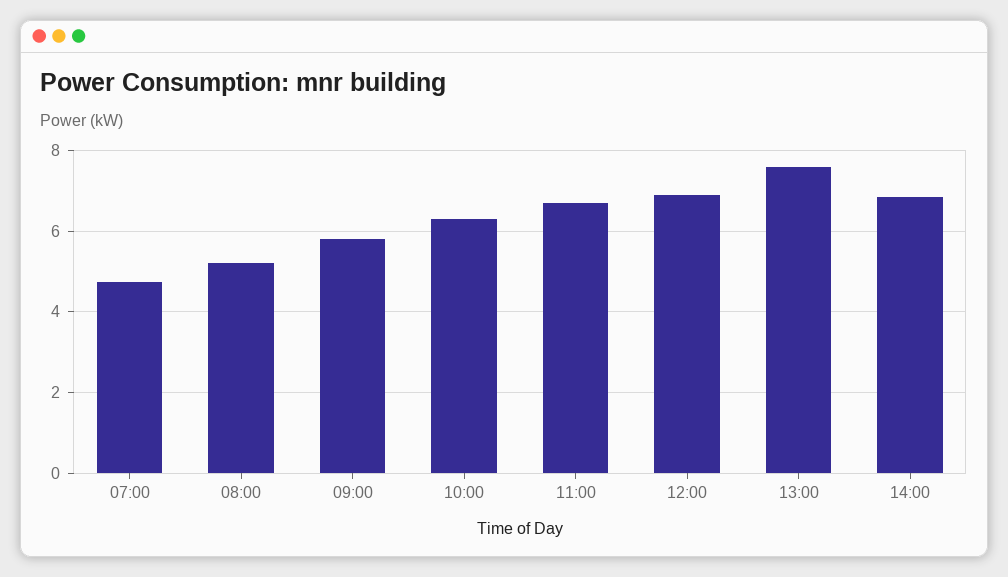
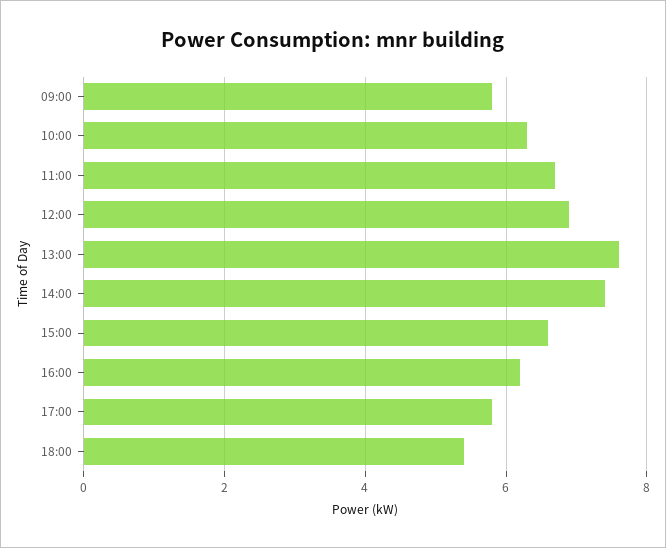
07:00: 4.8 -> none
08:00: 5.2 -> none
14:00: 6.8 -> 7.4
15:00: none -> 6.6
16:00: none -> 6.2
17:00: none -> 5.8
18:00: none -> 5.4

